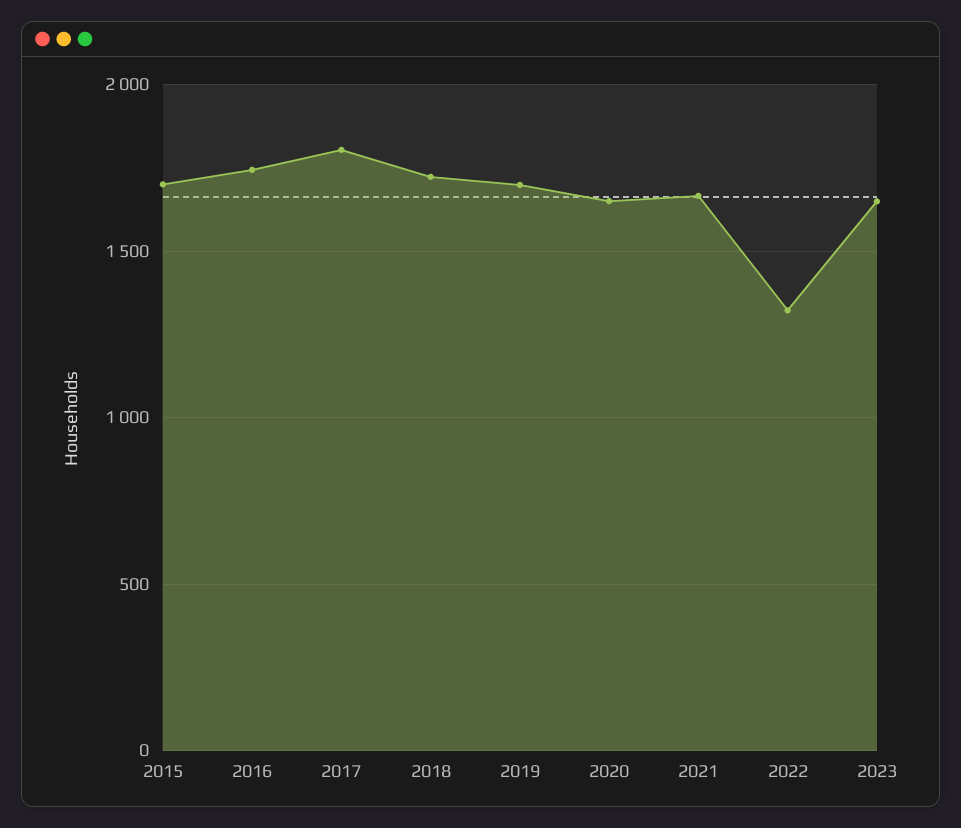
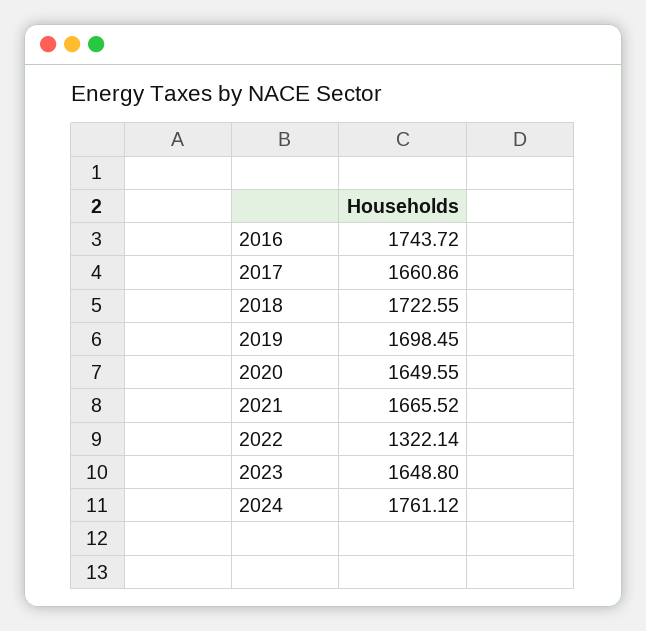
2015: 1700 -> none
2017: 1800 -> 1660.86
2024: none -> 1761.12

